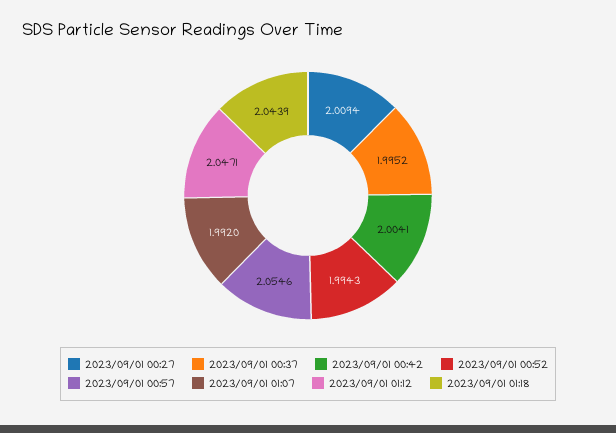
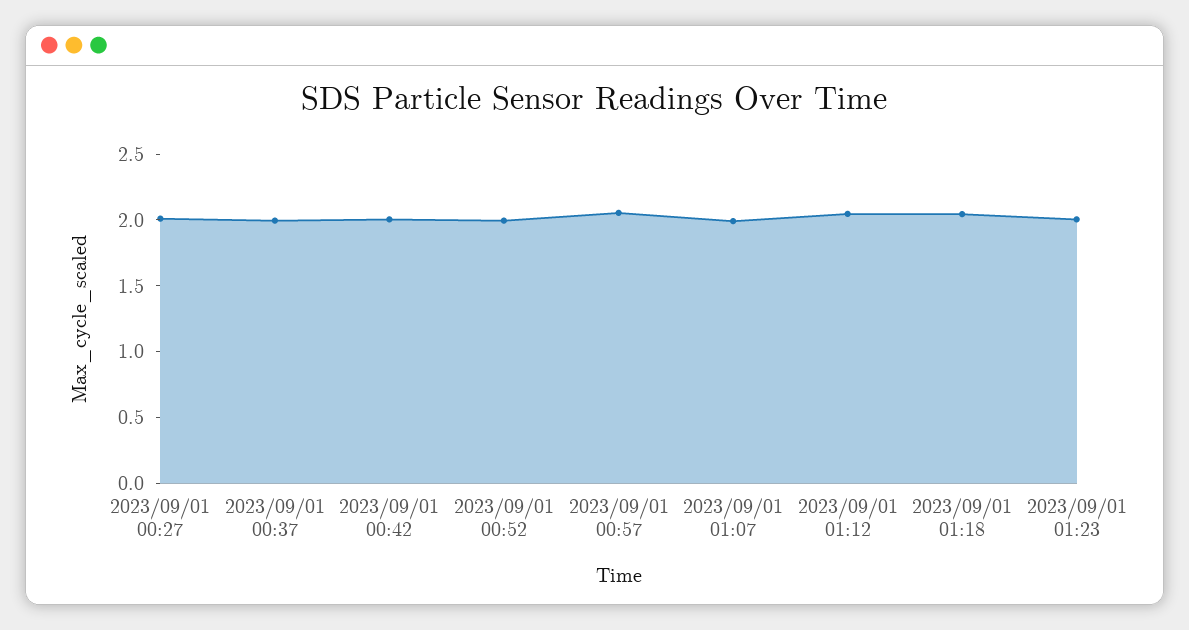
2023/09/01 01:23: none -> 2

